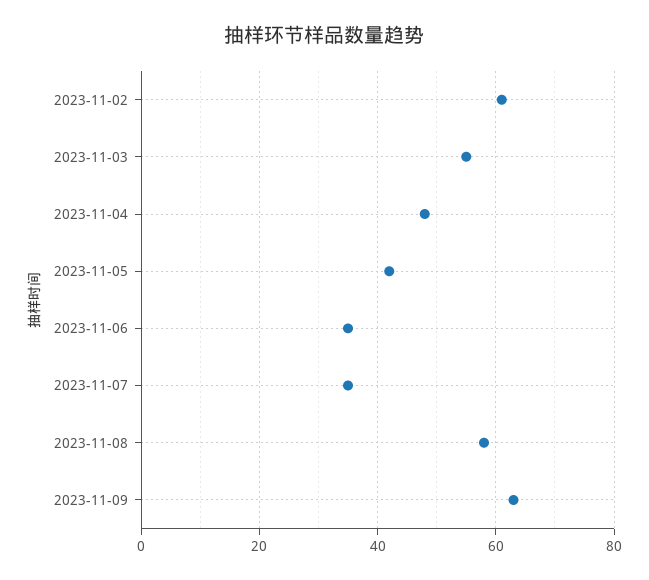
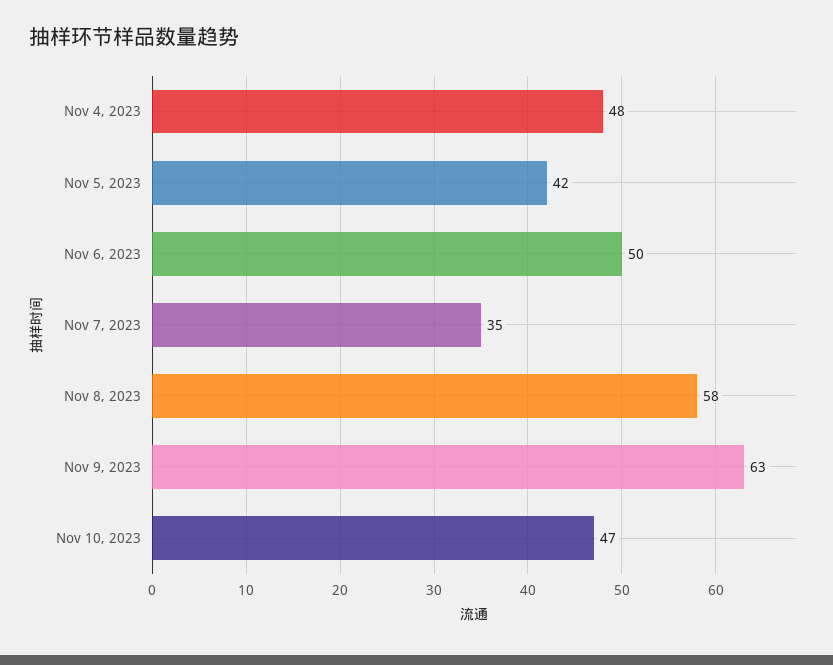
2023-11-02: 60 -> none
2023-11-03: 55 -> none
2023-11-06: 35 -> 50
Nov 10, 2023: none -> 47

